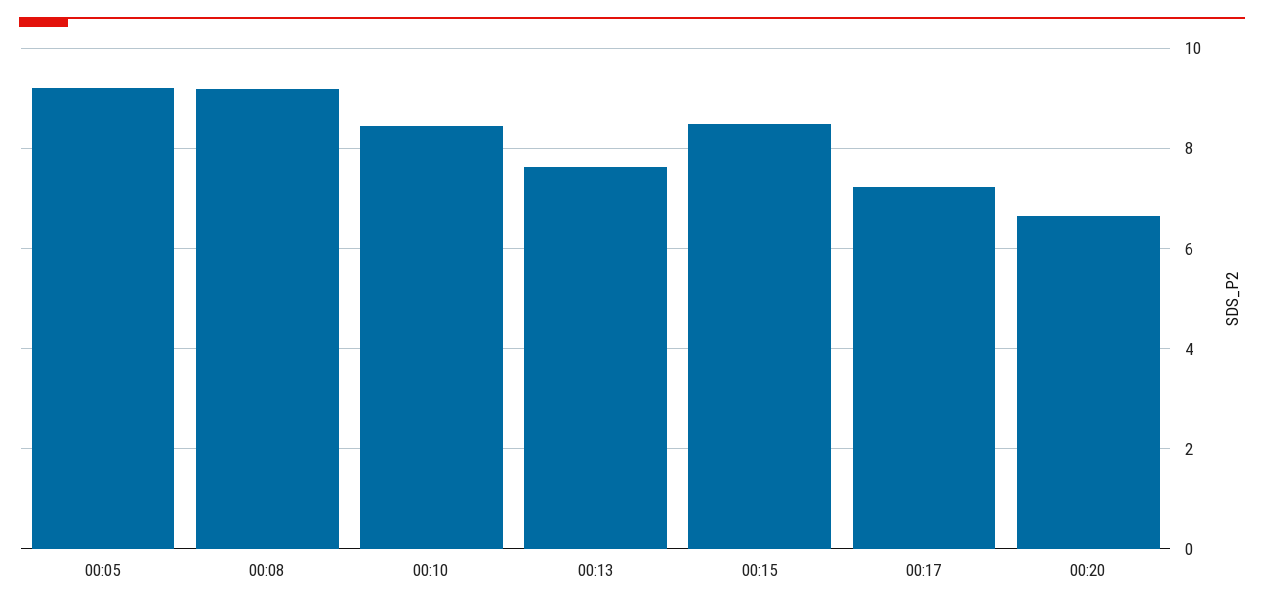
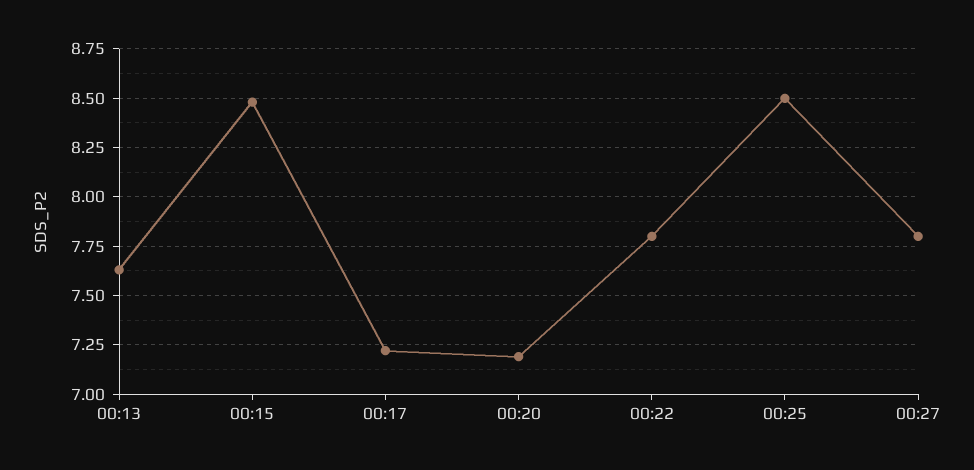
00:05: 9.2 -> none
00:08: 9.2 -> none
00:10: 8.4 -> none
00:20: 6.6 -> 7.2
00:22: none -> 7.8
00:25: none -> 8.5
00:27: none -> 7.8

